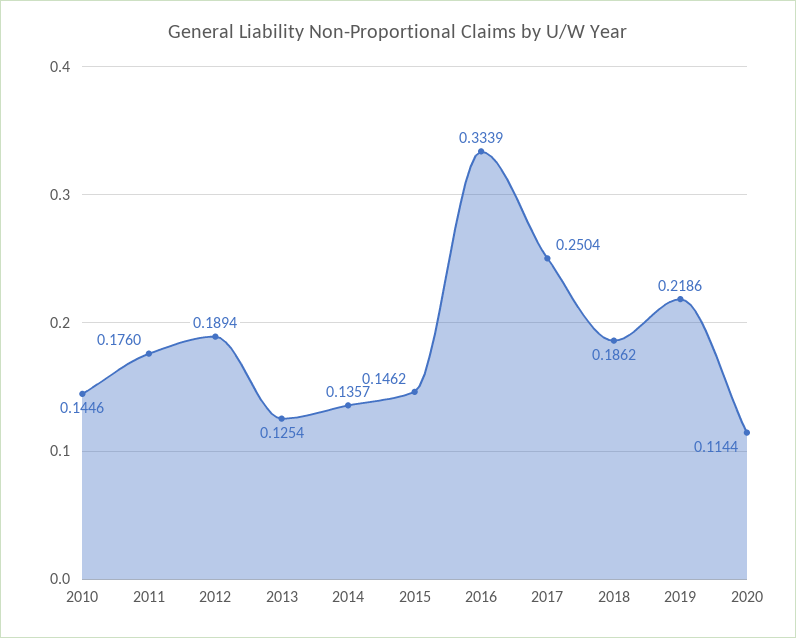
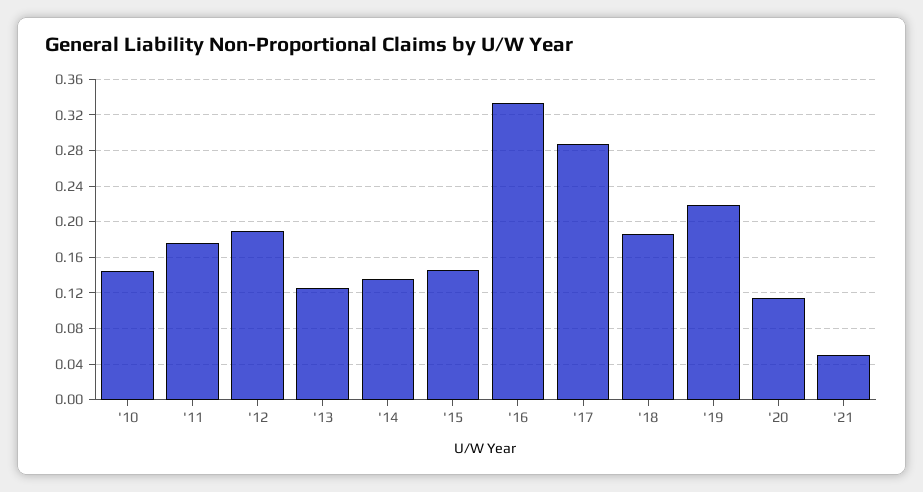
2017: 0.2504 -> 0.29
'21: none -> 0.05

